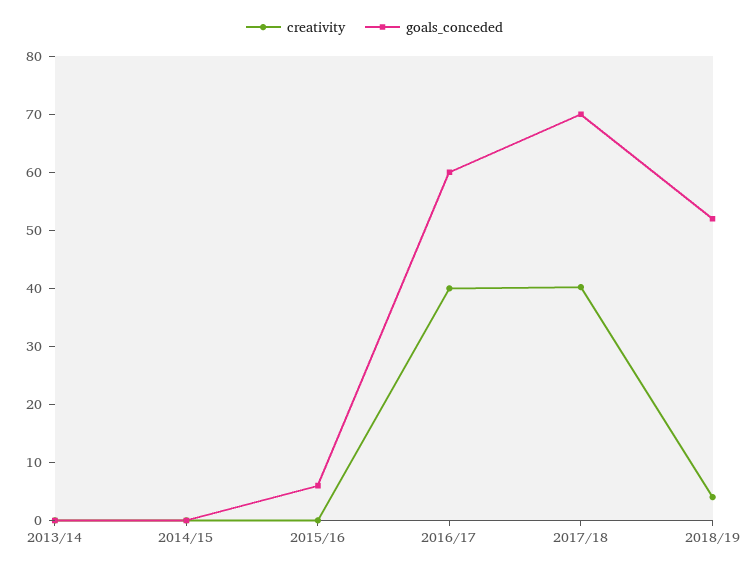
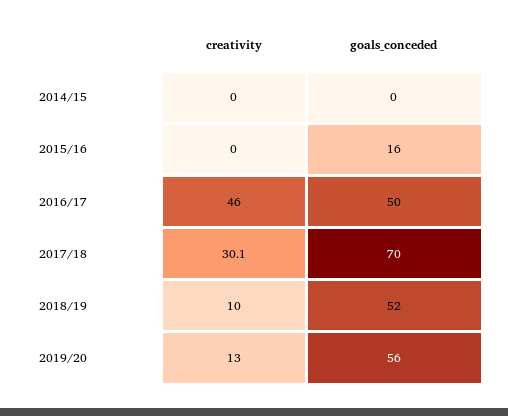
creativity, 2013/14: 0 -> none
goals_conceded, 2013/14: 0 -> none
goals_conceded, 2015/16: 6 -> 16
creativity, 2016/17: 40 -> 46
goals_conceded, 2016/17: 60 -> 50
creativity, 2017/18: 40 -> 30.1
creativity, 2018/19: 4 -> 10
creativity, 2019/20: none -> 13
goals_conceded, 2019/20: none -> 56

